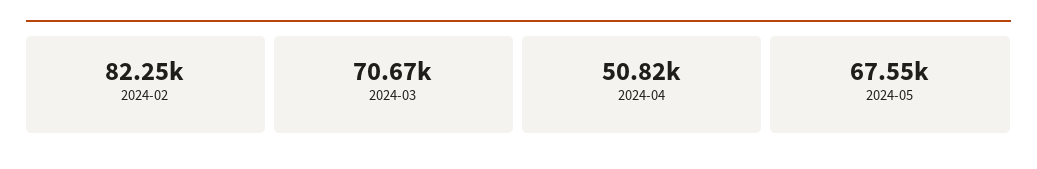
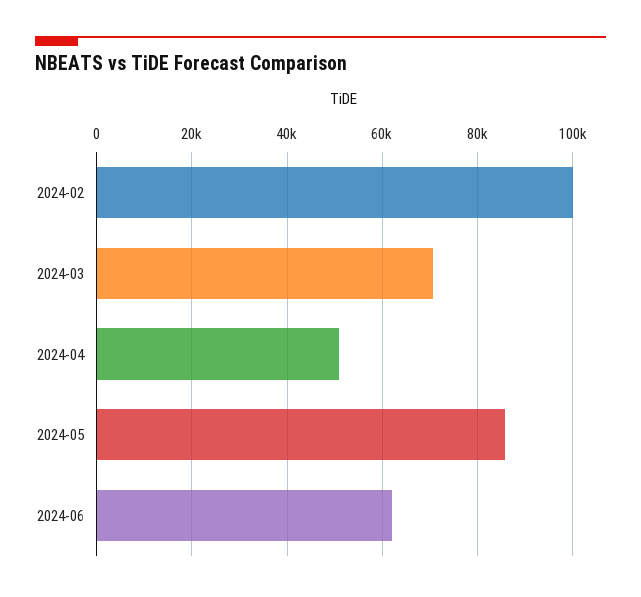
2024-02: 82250 -> 100000
2024-05: 67550 -> 86000
2024-06: none -> 62000

